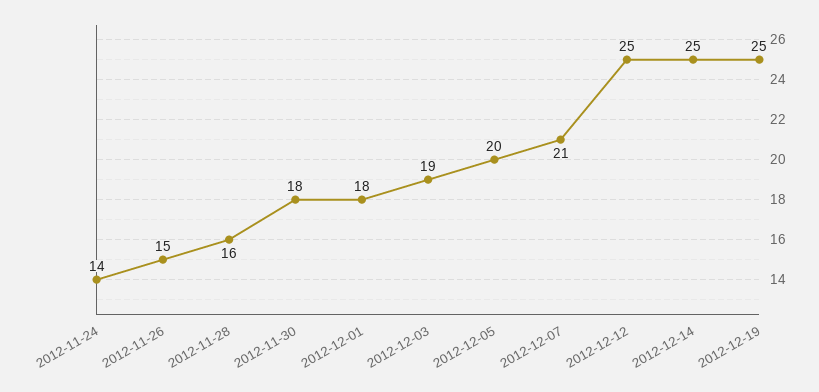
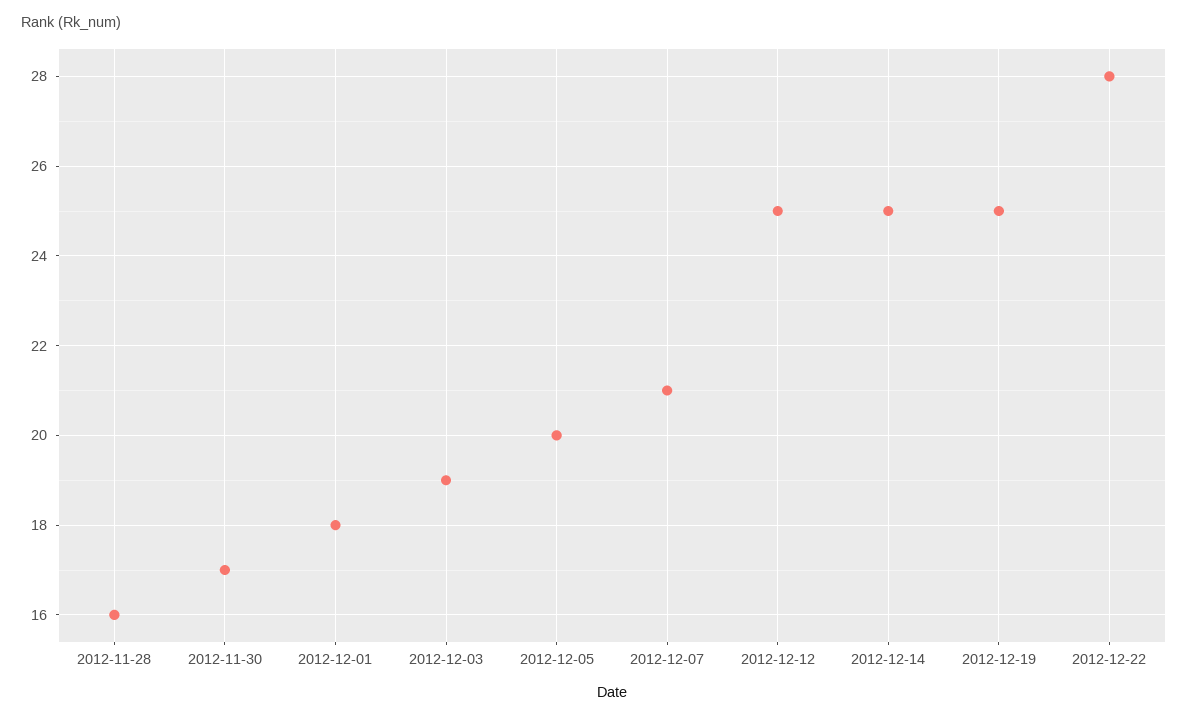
2012-11-24: 14 -> none
2012-11-26: 15 -> none
2012-11-30: 18 -> 17
2012-12-22: none -> 28

